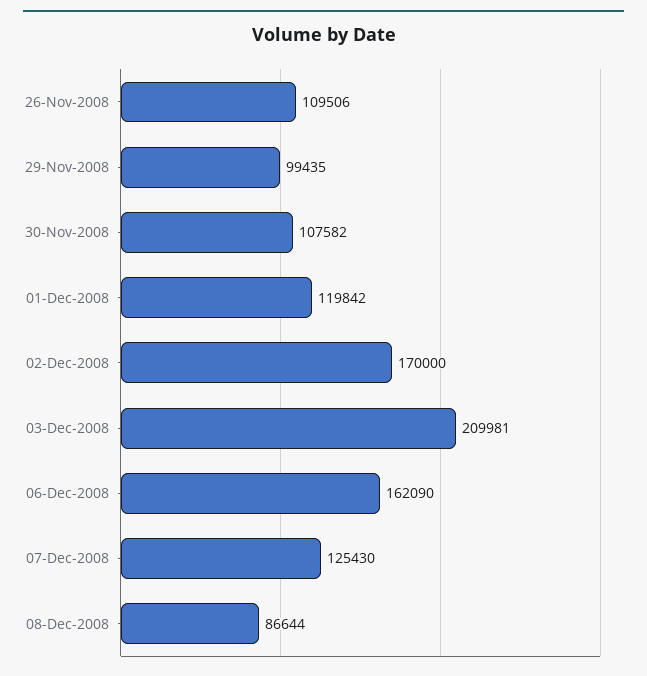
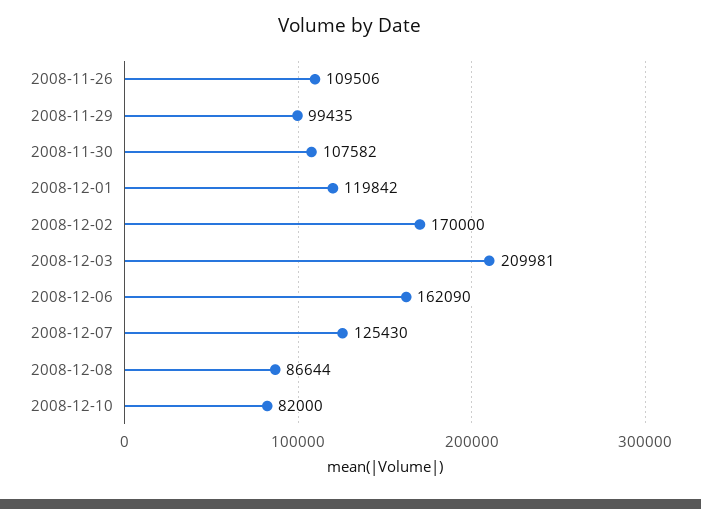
2008-12-10: none -> 82000

